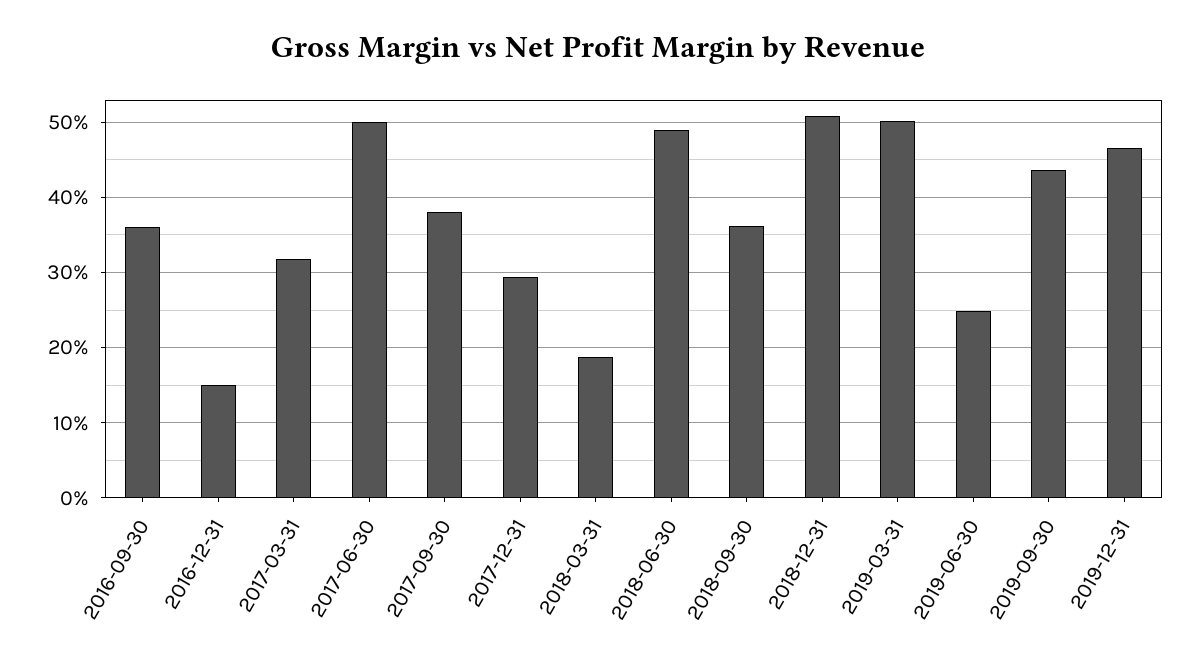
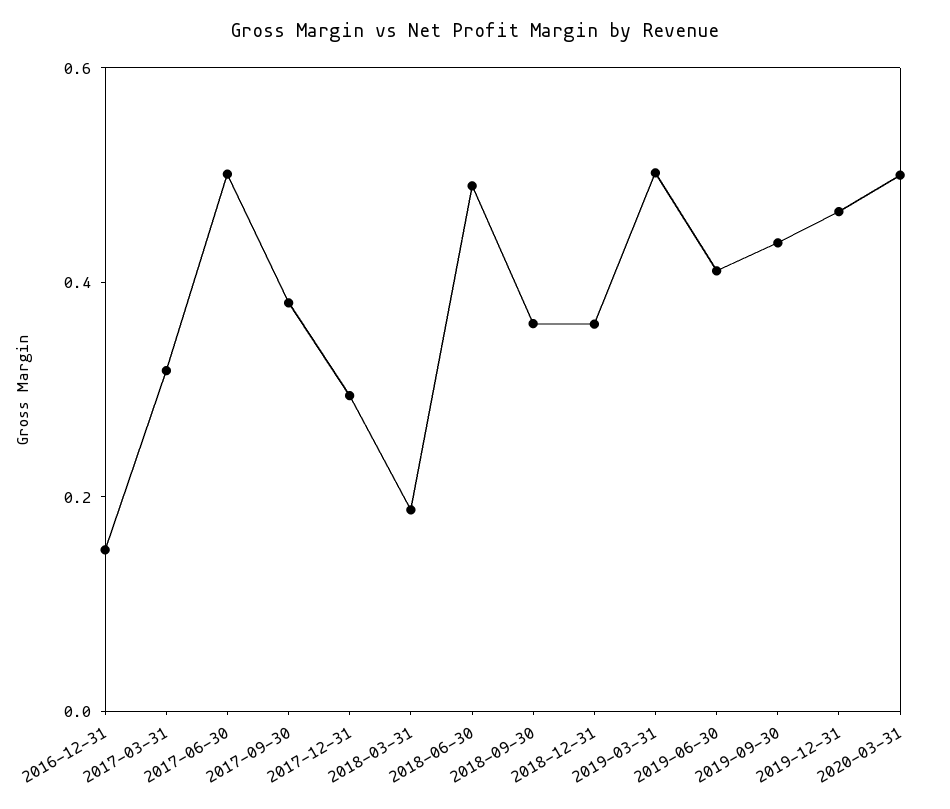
2016-09-30: 0.36 -> none
2018-12-31: 0.51 -> 0.35
2019-06-30: 0.25 -> 0.4
2020-03-31: none -> 0.5

